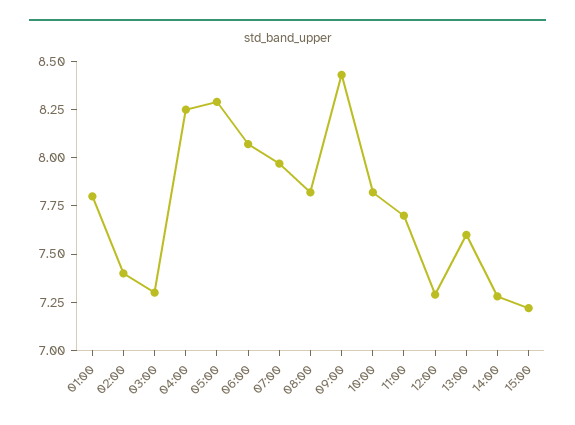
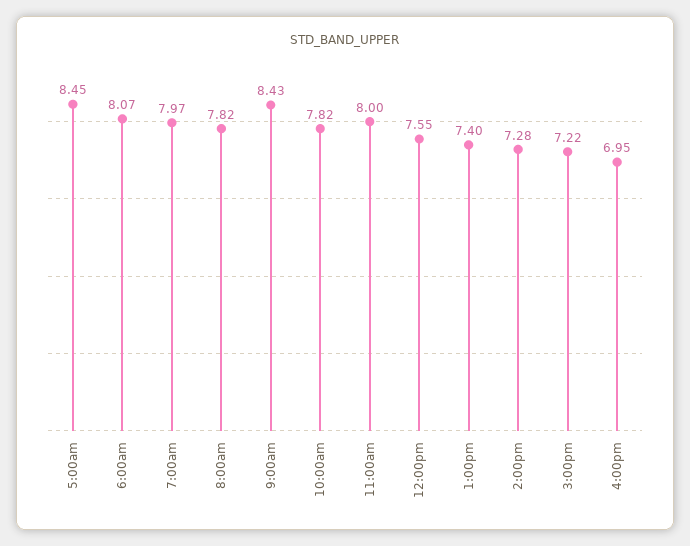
01:00: 7.8 -> none
02:00: 7.4 -> none
03:00: 7.3 -> none
04:00: 8.25 -> none
05:00: 8.3 -> 8.45
11:00: 7.7 -> 8
12:00: 7.3 -> 7.55
13:00: 7.6 -> 7.4
4:00pm: none -> 6.95

